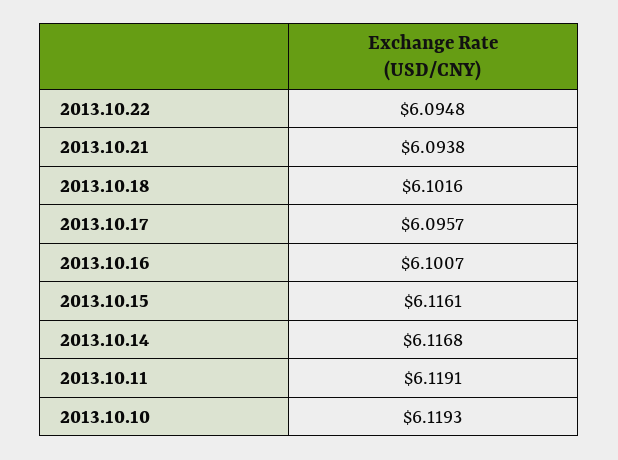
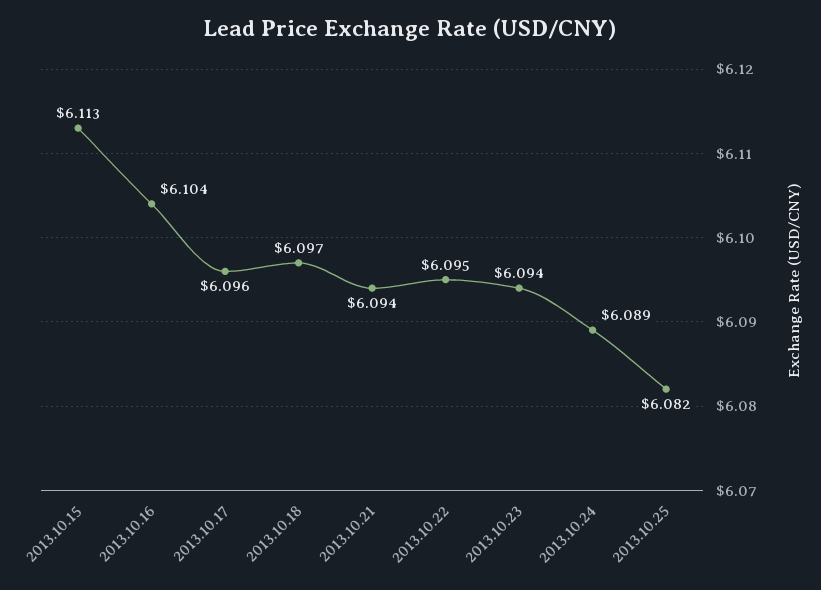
2013.10.18: 6.1016 -> 6.097
2013.10.16: 6.1007 -> 6.104
2013.10.15: 6.1161 -> 6.113
2013.10.14: 6.1168 -> none
2013.10.11: 6.1191 -> none
2013.10.10: 6.1193 -> none
2013.10.23: none -> 6.094
2013.10.24: none -> 6.089
2013.10.25: none -> 6.082

